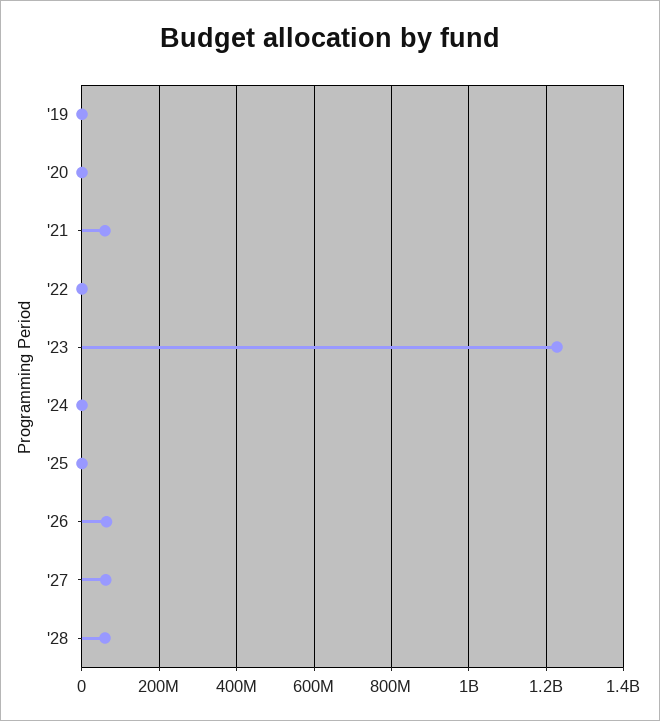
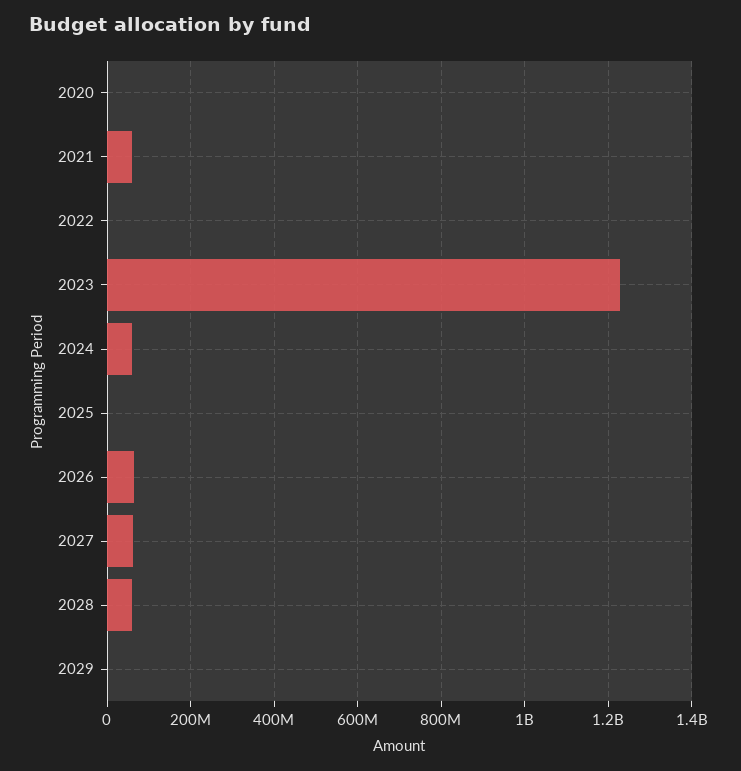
'19: 0 -> none
'24: 0 -> 60000000
2029: none -> 0

